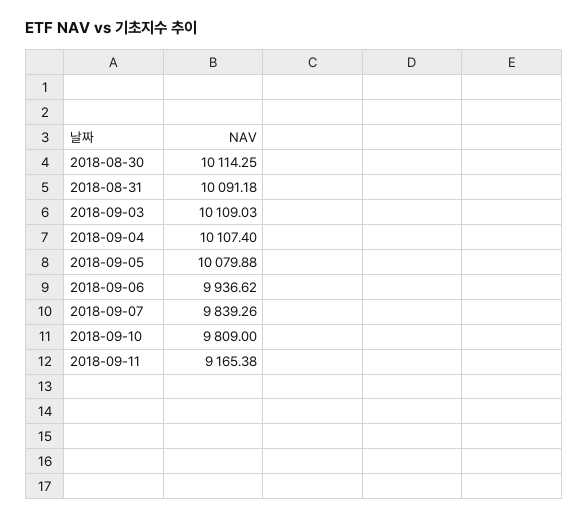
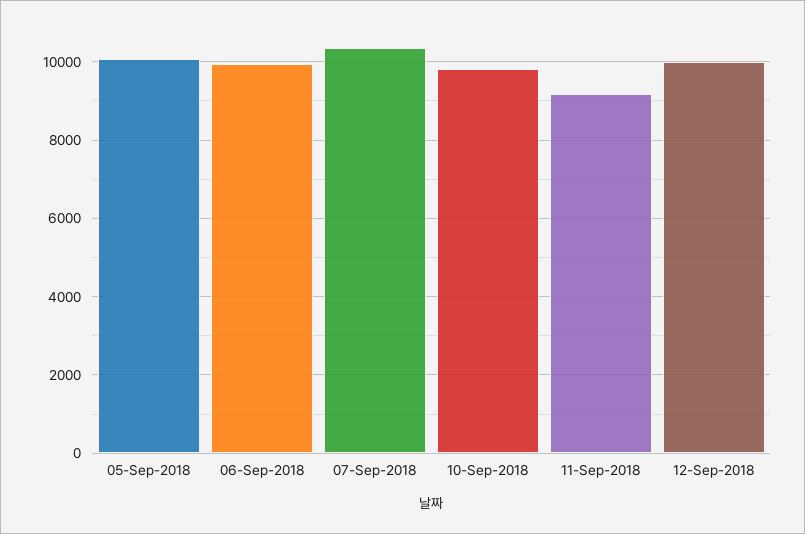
2018-08-30: 10114.25 -> none
2018-08-31: 10091.18 -> none
2018-09-03: 10109.03 -> none
2018-09-04: 10107.4 -> none
2018-09-07: 9839.26 -> 10400
12-Sep-2018: none -> 10000

